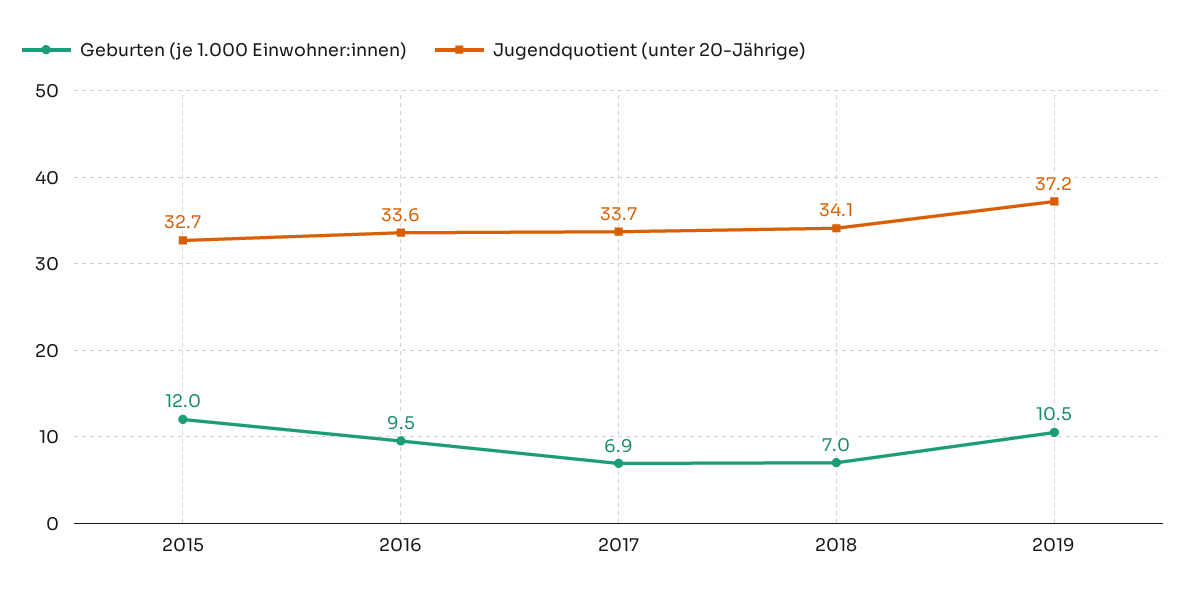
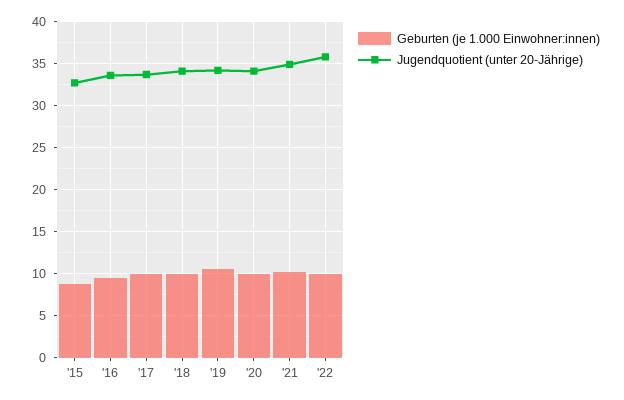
Geburten (je 1.000 Einwohner:innen), 2015: 12 -> 9
Geburten (je 1.000 Einwohner:innen), 2017: 6.9 -> 10
Geburten (je 1.000 Einwohner:innen), 2018: 7 -> 10
Jugendquotient (unter 20-Jährige), 2019: 37.2 -> 34
Geburten (je 1.000 Einwohner:innen), '20: none -> 10
Jugendquotient (unter 20-Jährige), '20: none -> 34
Geburten (je 1.000 Einwohner:innen), '21: none -> 10
Jugendquotient (unter 20-Jährige), '21: none -> 35
Geburten (je 1.000 Einwohner:innen), '22: none -> 10
Jugendquotient (unter 20-Jährige), '22: none -> 36

